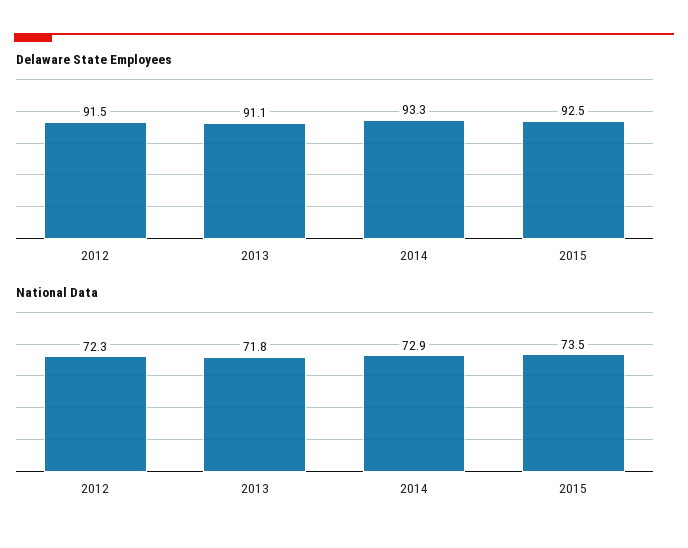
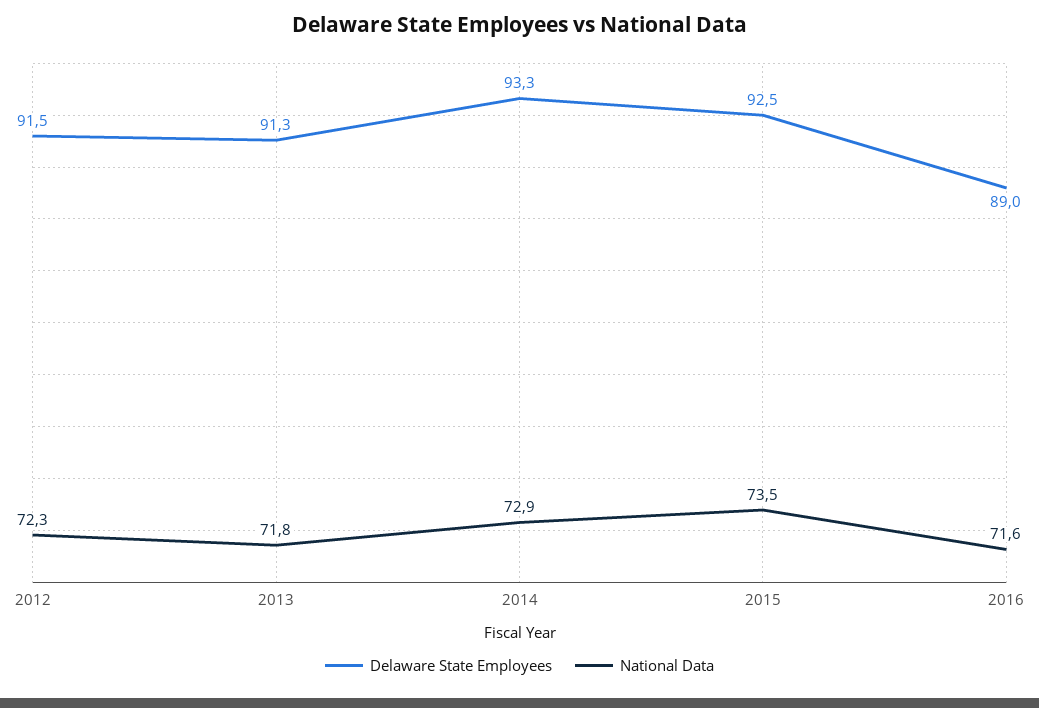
Delaware State Employees, 2013: 91.1 -> 91.3
Delaware State Employees, 2016: none -> 89
National Data, 2016: none -> 71.6

